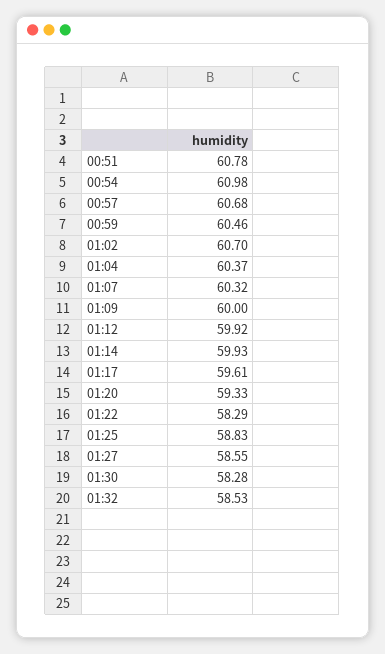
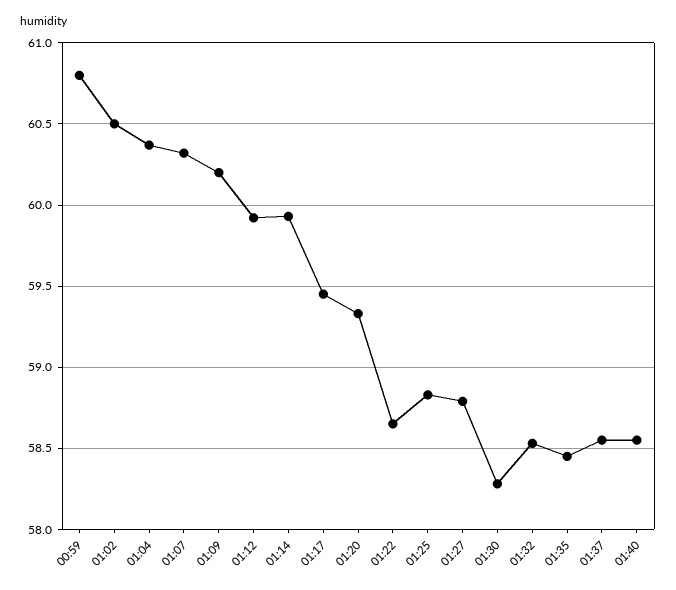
00:51: 60.78 -> none
00:54: 60.98 -> none
00:57: 60.68 -> none
00:59: 60.46 -> 60.8
01:02: 60.7 -> 60.5
01:09: 60 -> 60.2
01:17: 59.61 -> 59.45
01:22: 58.29 -> 58.65
01:27: 58.55 -> 58.8
01:35: none -> 58.45
01:37: none -> 58.55
01:40: none -> 58.55

